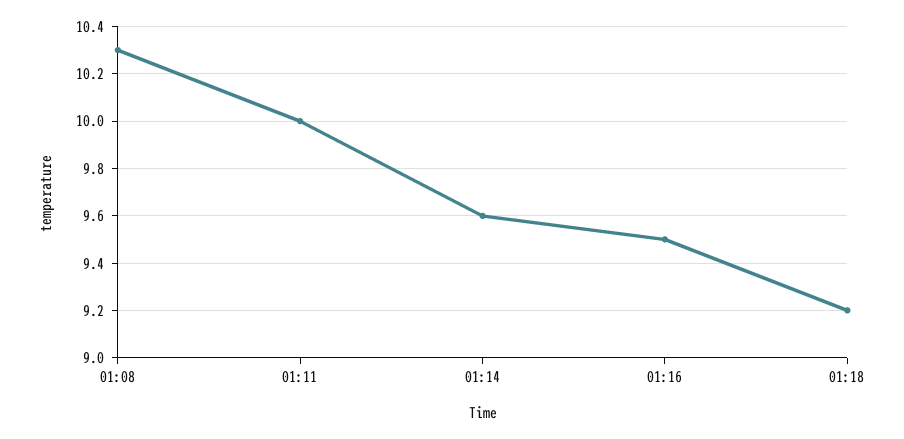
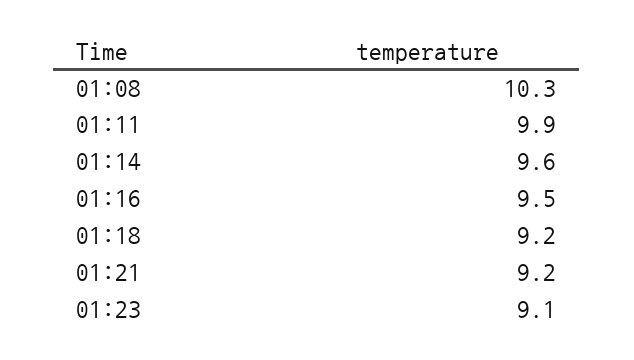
01:11: 10 -> 9.9
01:21: none -> 9.2
01:23: none -> 9.1

